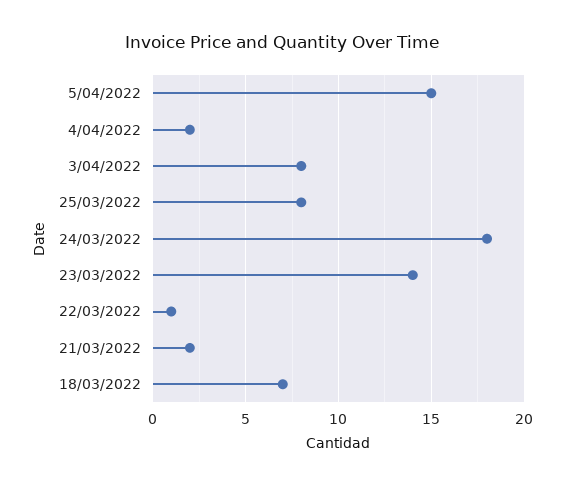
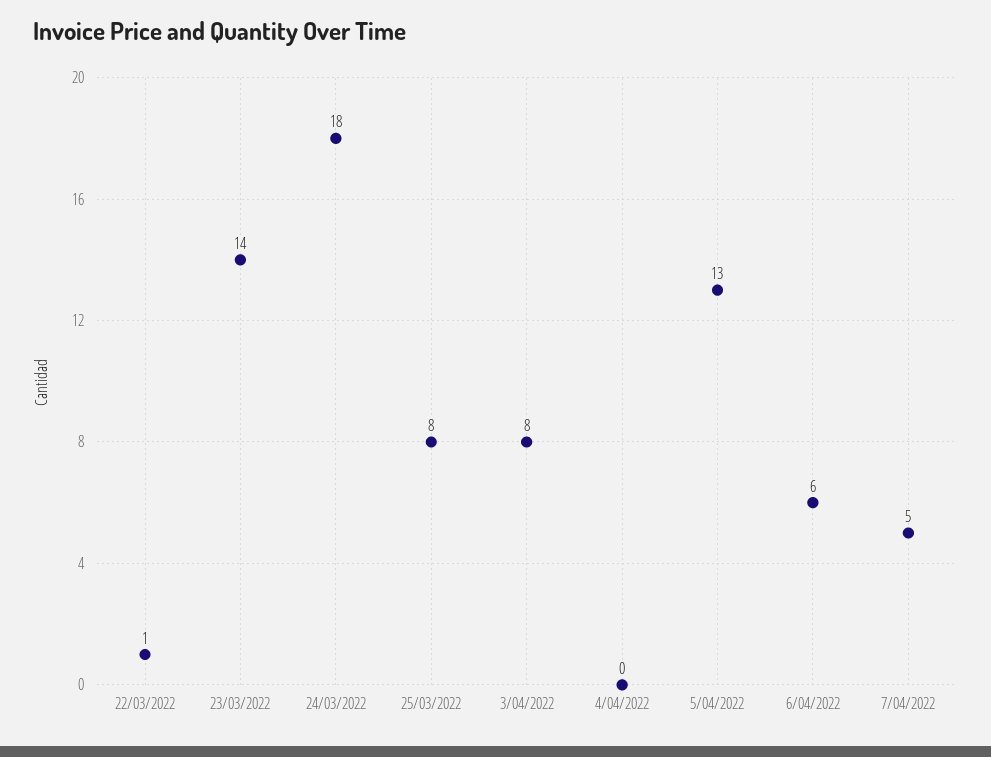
5/04/2022: 15 -> 13
4/04/2022: 2 -> 0
21/03/2022: 2 -> none
18/03/2022: 7 -> none
6/04/2022: none -> 6
7/04/2022: none -> 5

